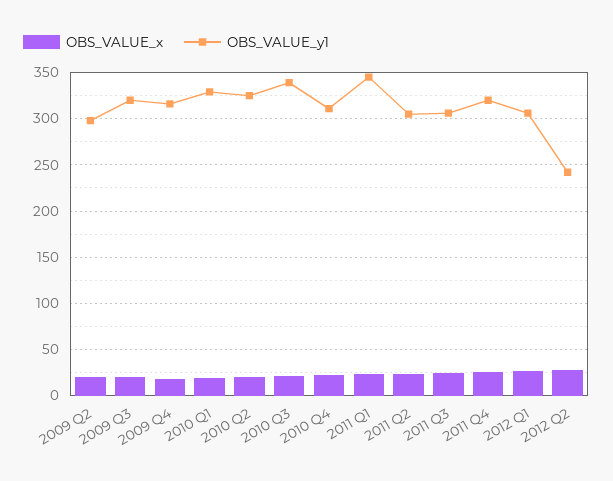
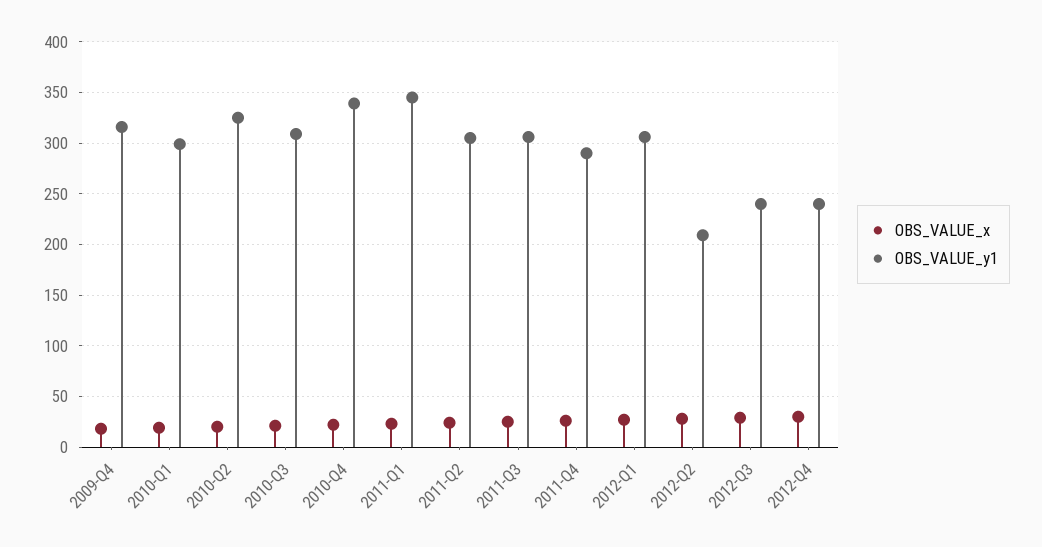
OBS_VALUE_x, 2009 Q2: 20 -> none
OBS_VALUE_y1, 2009 Q2: 300 -> none
OBS_VALUE_x, 2009 Q3: 20 -> none
OBS_VALUE_y1, 2009 Q3: 320 -> none
OBS_VALUE_y1, 2010 Q1: 330 -> 300
OBS_VALUE_y1, 2010 Q3: 340 -> 310
OBS_VALUE_y1, 2010 Q4: 310 -> 340
OBS_VALUE_y1, 2011 Q4: 320 -> 290
OBS_VALUE_y1, 2012 Q2: 240 -> 210
OBS_VALUE_x, 2012-Q3: none -> 30
OBS_VALUE_y1, 2012-Q3: none -> 240
OBS_VALUE_x, 2012-Q4: none -> 30
OBS_VALUE_y1, 2012-Q4: none -> 240

